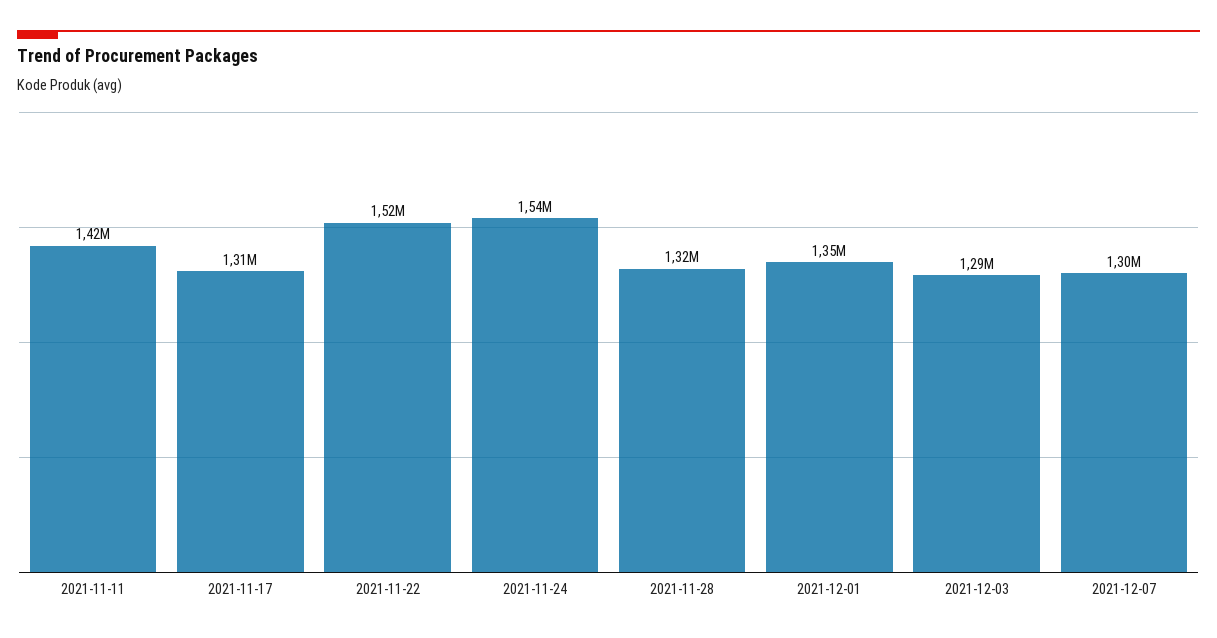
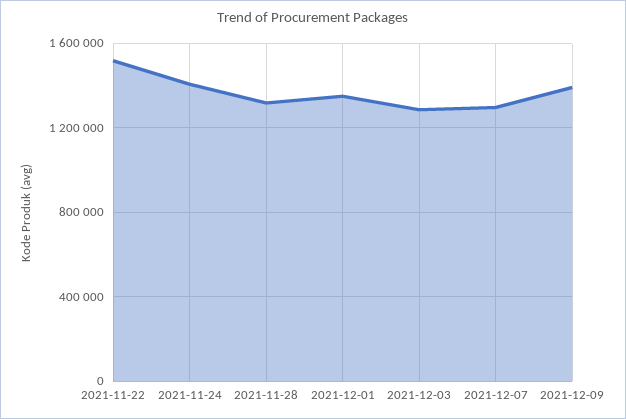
2021-11-11: 1420000 -> none
2021-11-17: 1310000 -> none
2021-11-24: 1540000 -> 1400000
2021-12-09: none -> 1400000

